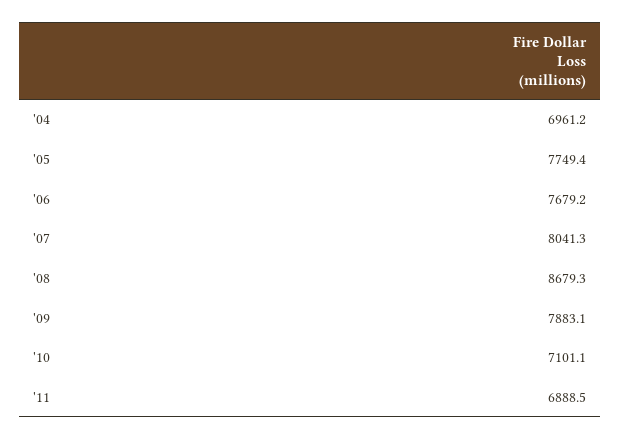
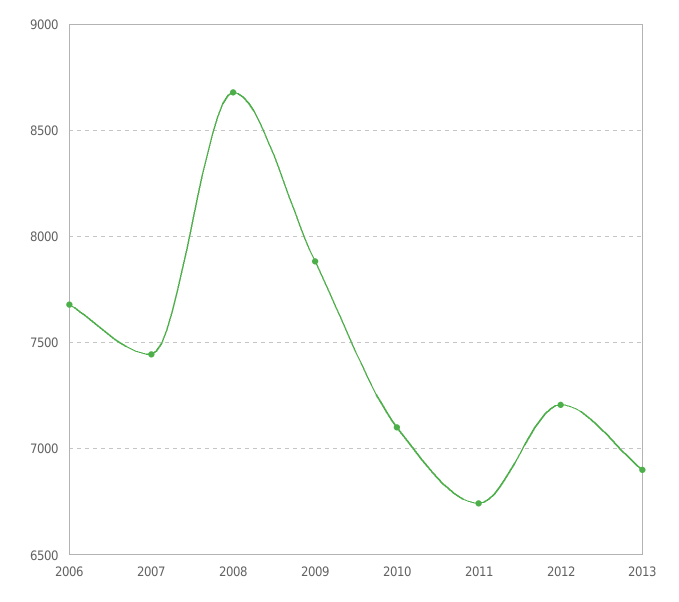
'04: 6961.2 -> none
'05: 7749.4 -> none
'07: 8041.3 -> 7450
'11: 6888.5 -> 6750
2012: none -> 7200
2013: none -> 6900

